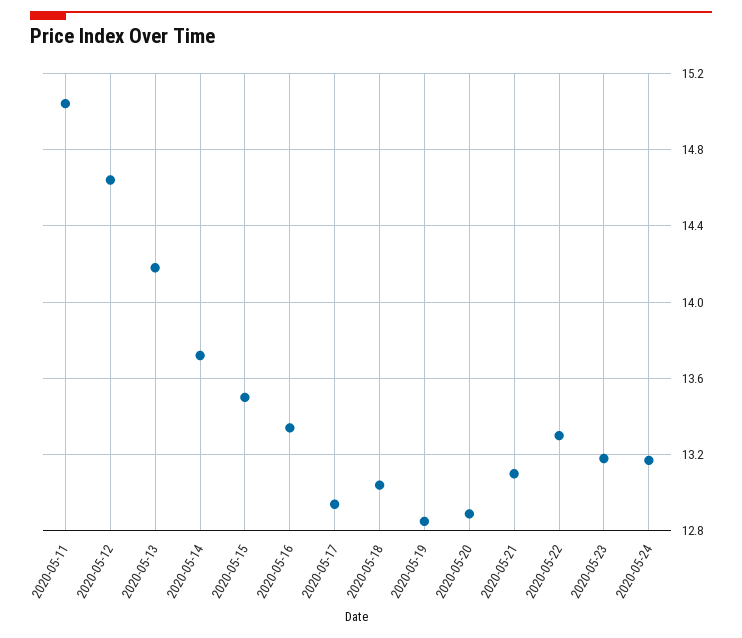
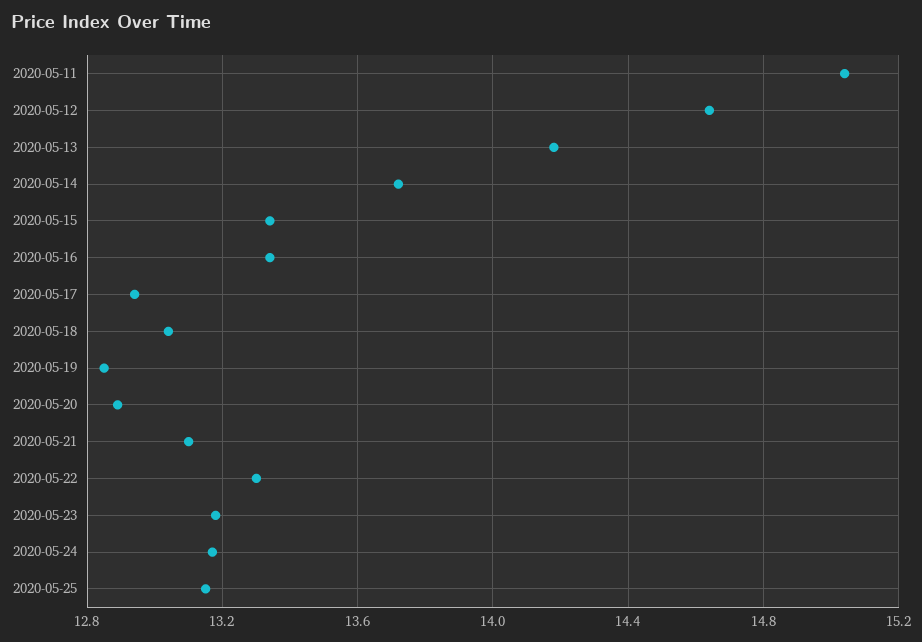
2020-05-15: 13.5 -> 13.35
2020-05-25: none -> 13.15

